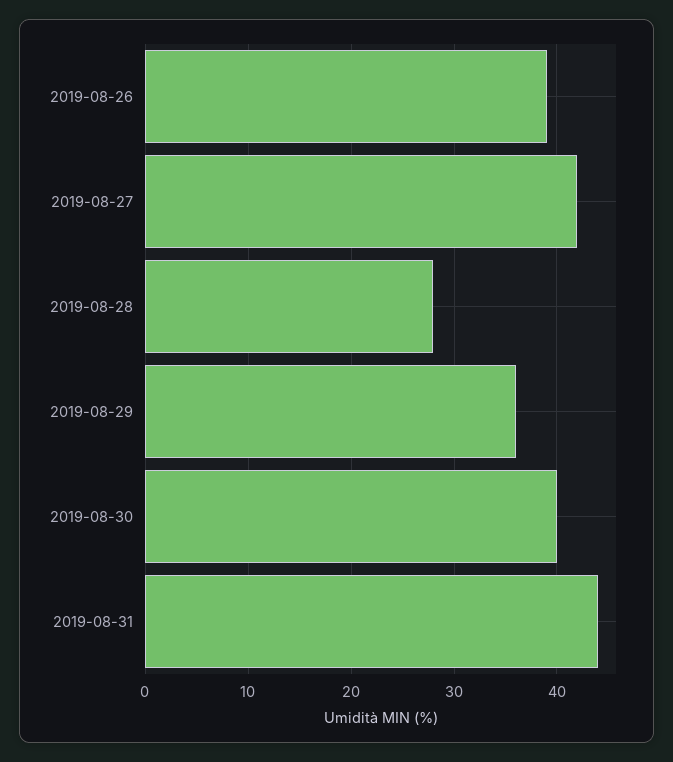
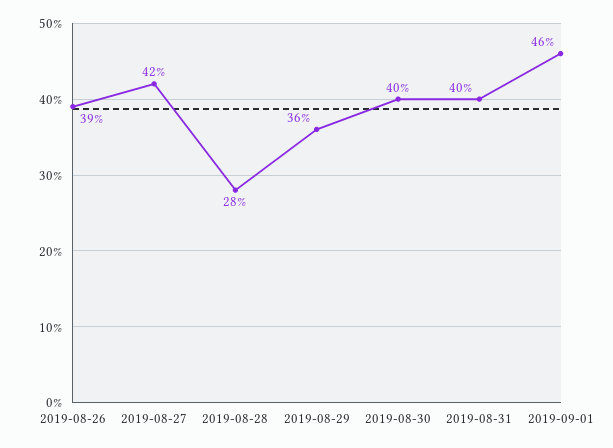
2019-08-31: 44 -> 40
2019-09-01: none -> 46

